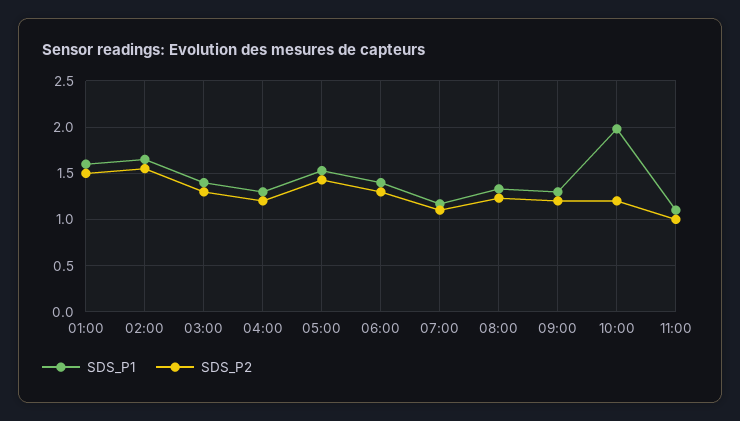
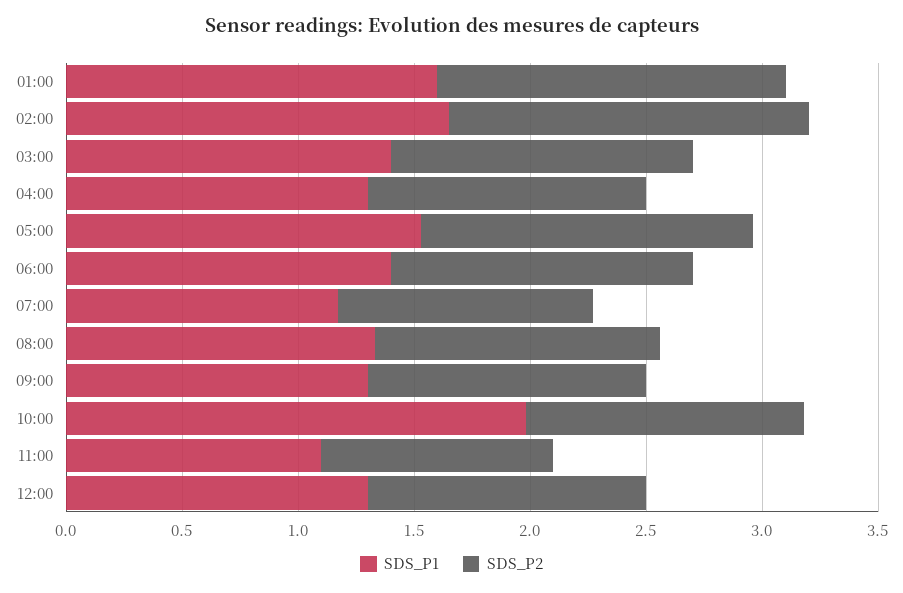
SDS_P1, 12:00: none -> 1.3
SDS_P2, 12:00: none -> 1.2

